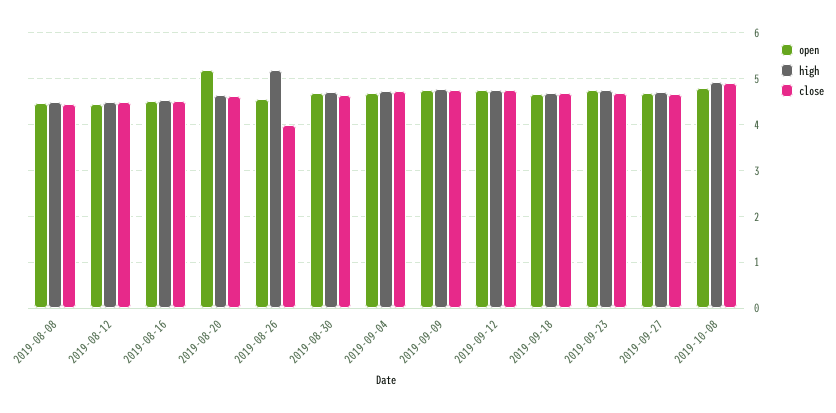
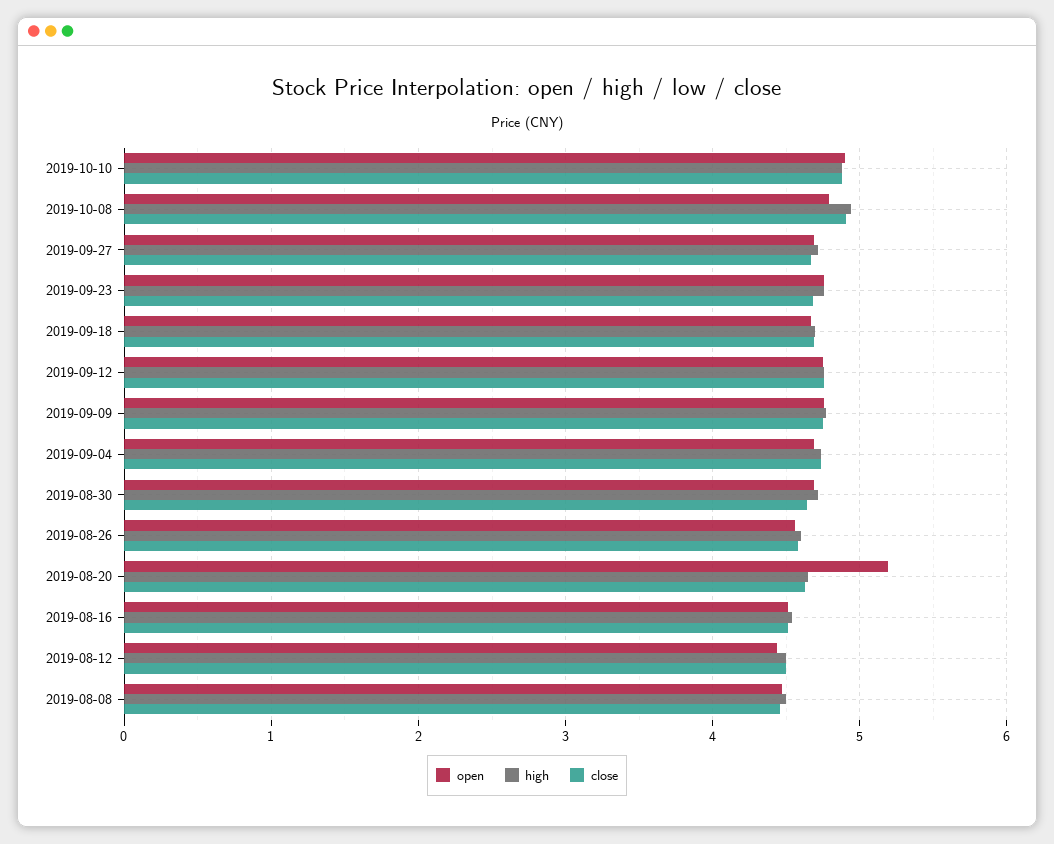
high, 2019-08-26: 5.2 -> 4.6
close, 2019-08-26: 4 -> 4.6
open, 2019-10-10: none -> 4.9
high, 2019-10-10: none -> 4.9
close, 2019-10-10: none -> 4.9

